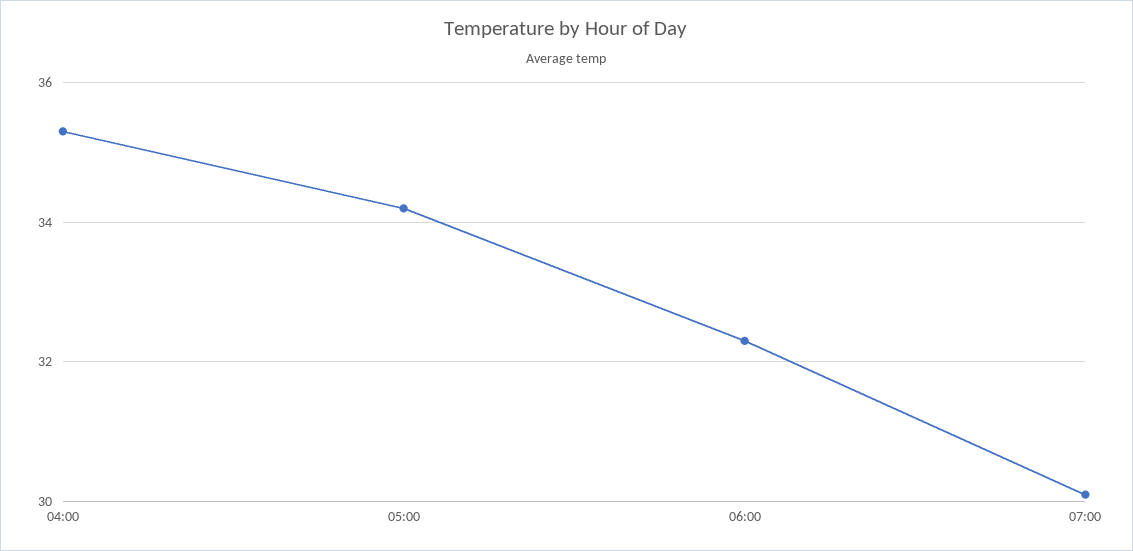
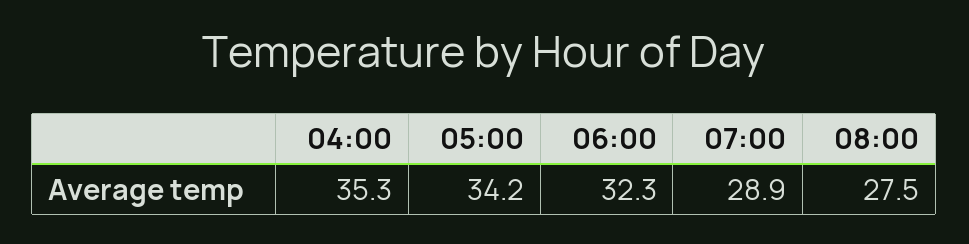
07:00: 30 -> 28.9
08:00: none -> 27.5

